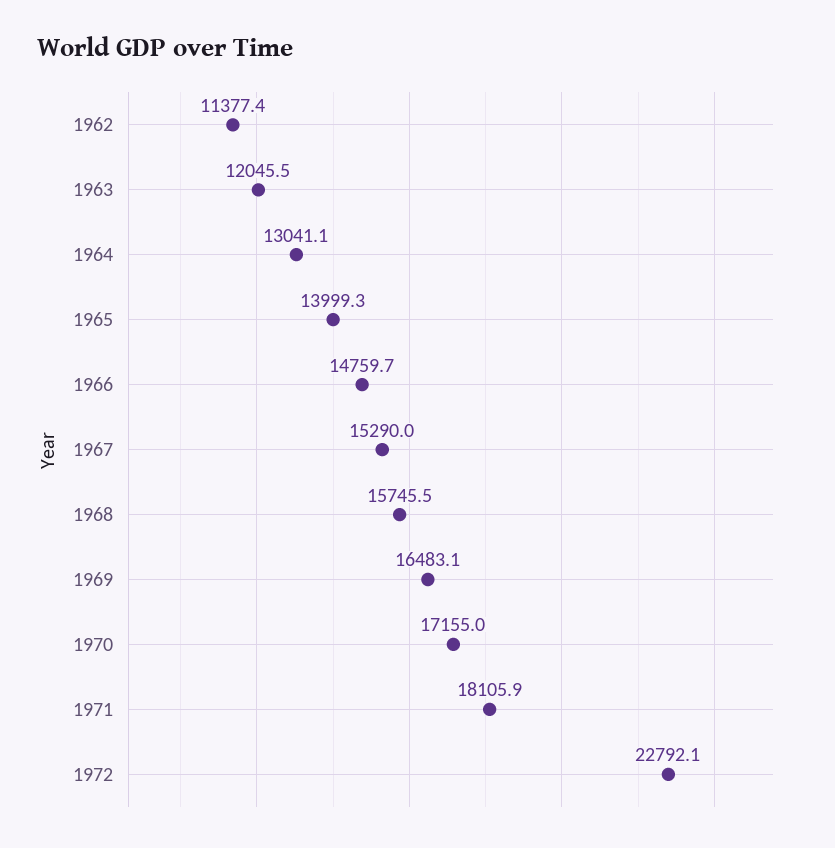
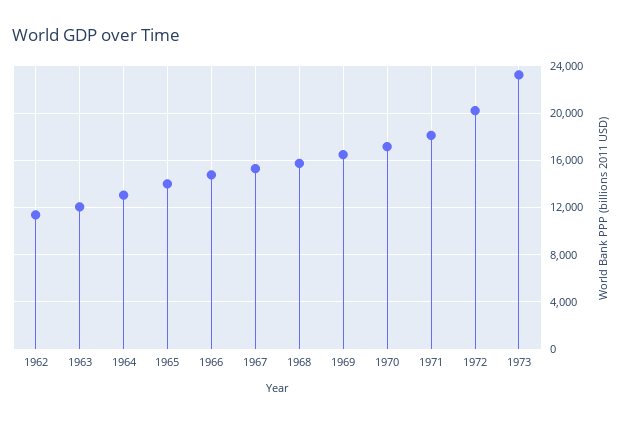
1972: 22792.1 -> 20000
1973: none -> 23000

